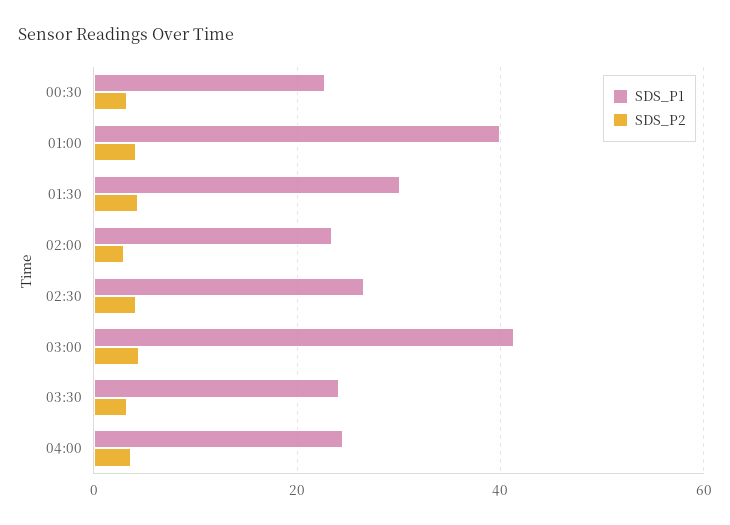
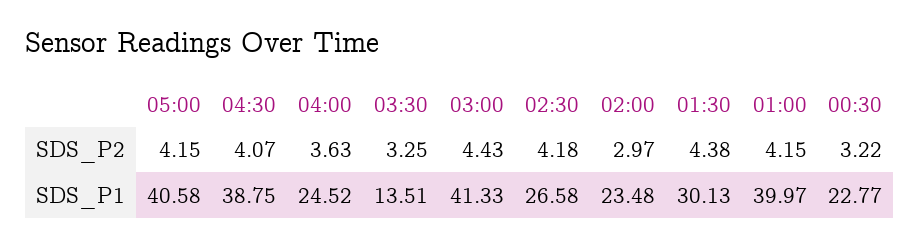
SDS_P1, 03:30: 24 -> 13.51
SDS_P2, 05:00: none -> 4.15
SDS_P2, 04:30: none -> 4.07
SDS_P1, 05:00: none -> 40.58
SDS_P1, 04:30: none -> 38.75

